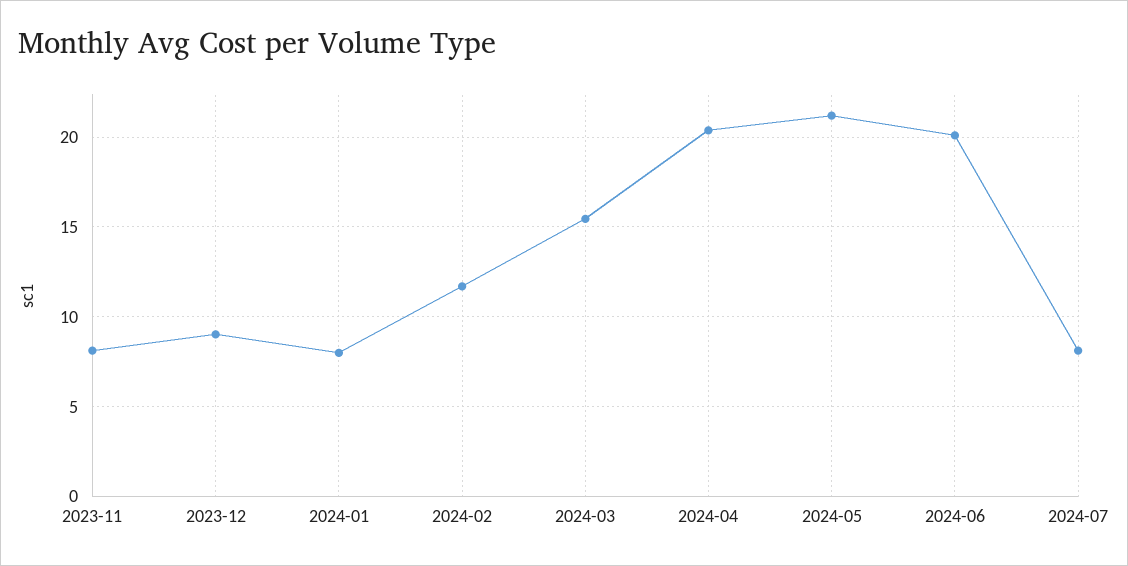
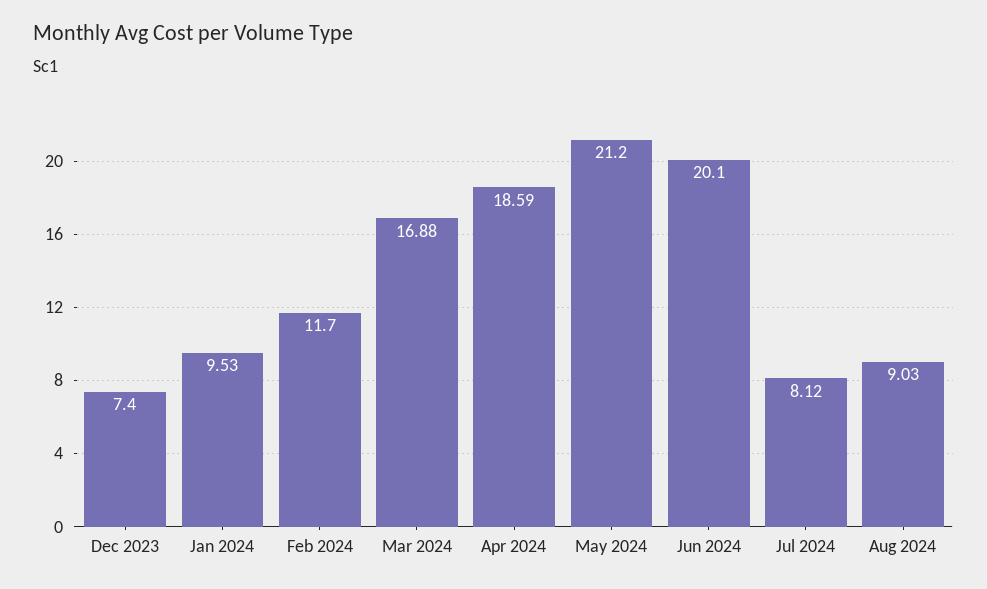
2023-11: 8 -> none
2023-12: 9 -> 7.4
2024-01: 8 -> 9.53
2024-03: 15.5 -> 16.88
2024-04: 20.5 -> 18.59
Aug 2024: none -> 9.03

